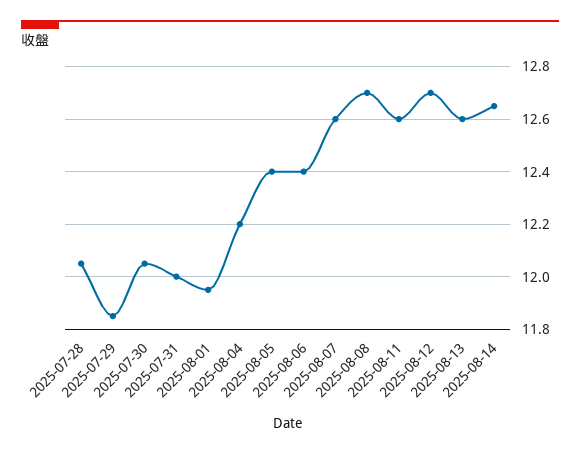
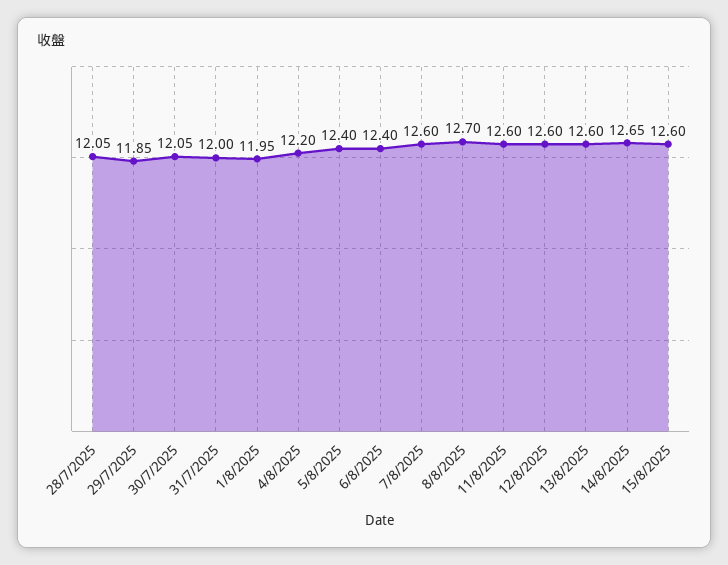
2025-08-12: 12.7 -> 12.6
15/8/2025: none -> 12.6

